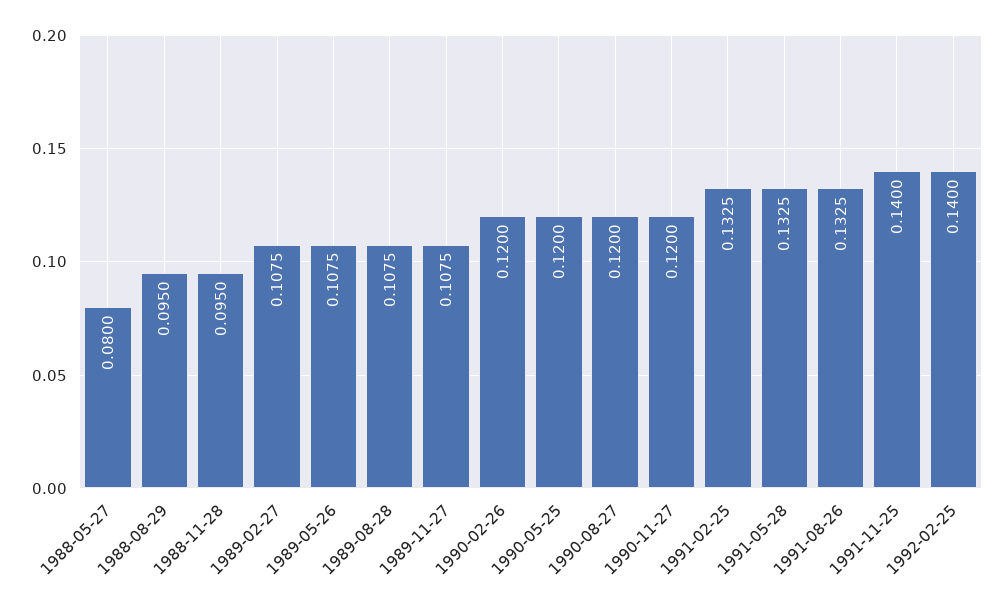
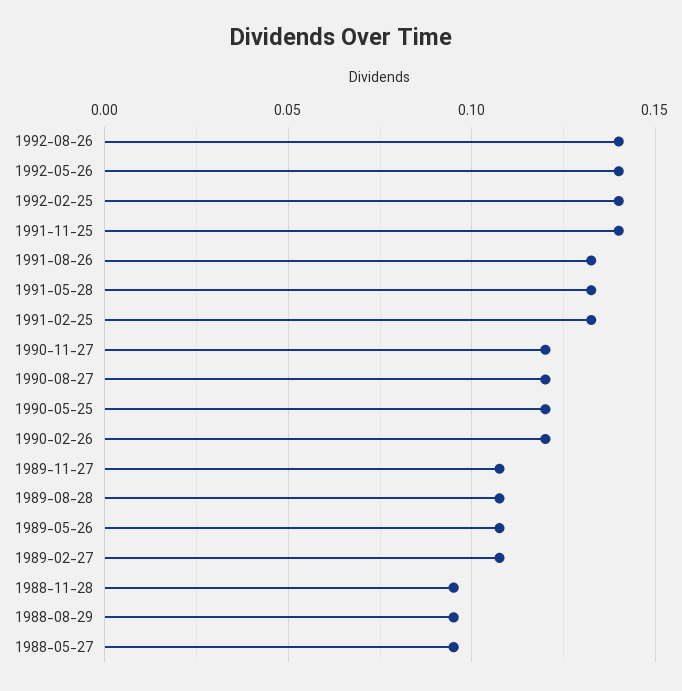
1988-05-27: 0.08 -> 0.095
1992-08-26: none -> 0.14
1992-05-26: none -> 0.14

